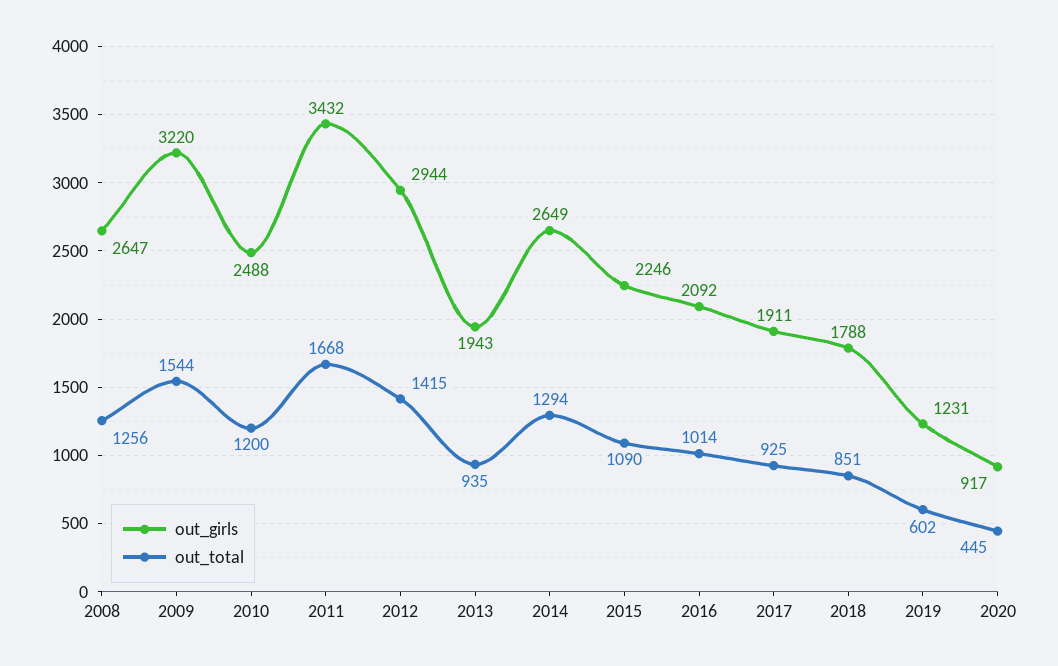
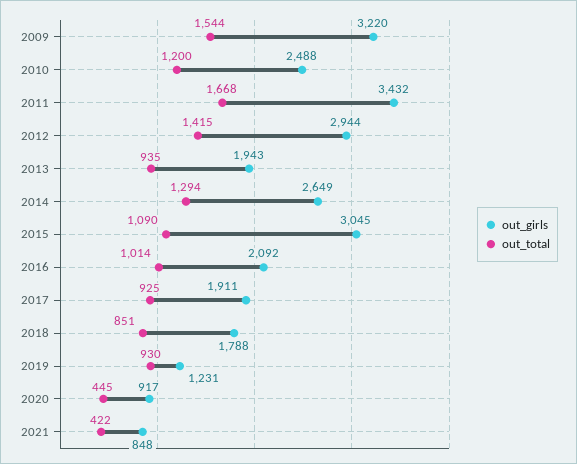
out_girls, 2008: 2647 -> none
out_total, 2008: 1256 -> none
out_girls, 2015: 2246 -> 3045
out_total, 2019: 602 -> 930
out_girls, 2021: none -> 848
out_total, 2021: none -> 422

